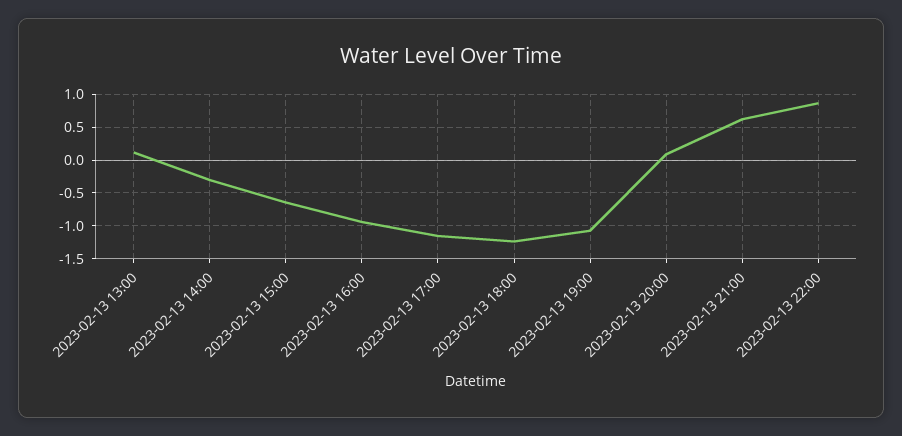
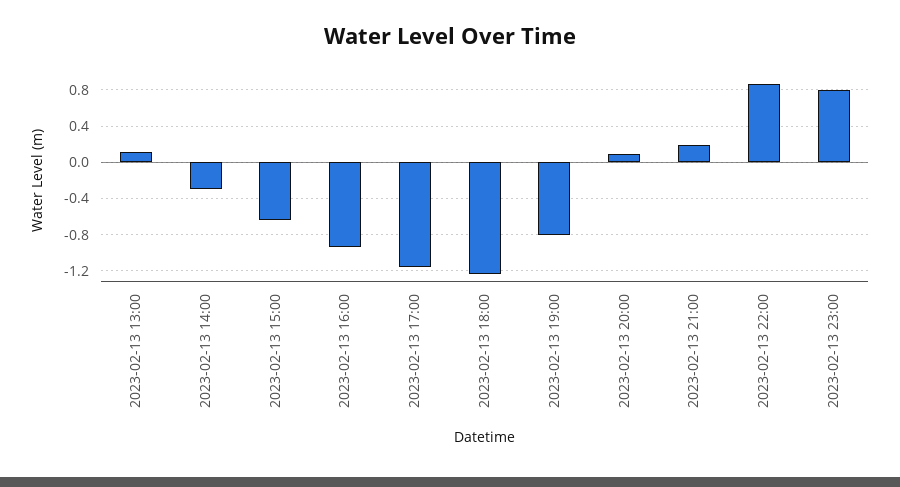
2023-02-13 19:00: -1.1 -> -0.8
2023-02-13 21:00: 0.6 -> 0.2
2023-02-13 23:00: none -> 0.8

